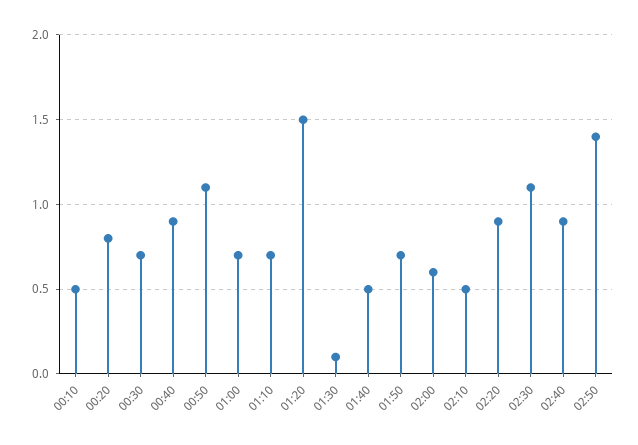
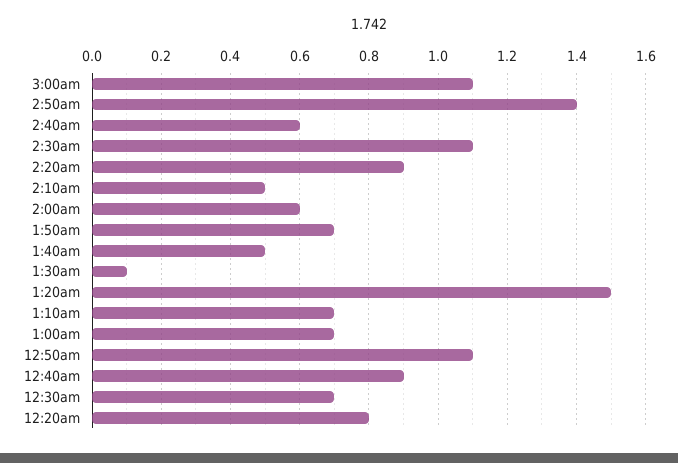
00:10: 0.5 -> none
02:40: 0.9 -> 0.6
3:00am: none -> 1.1

